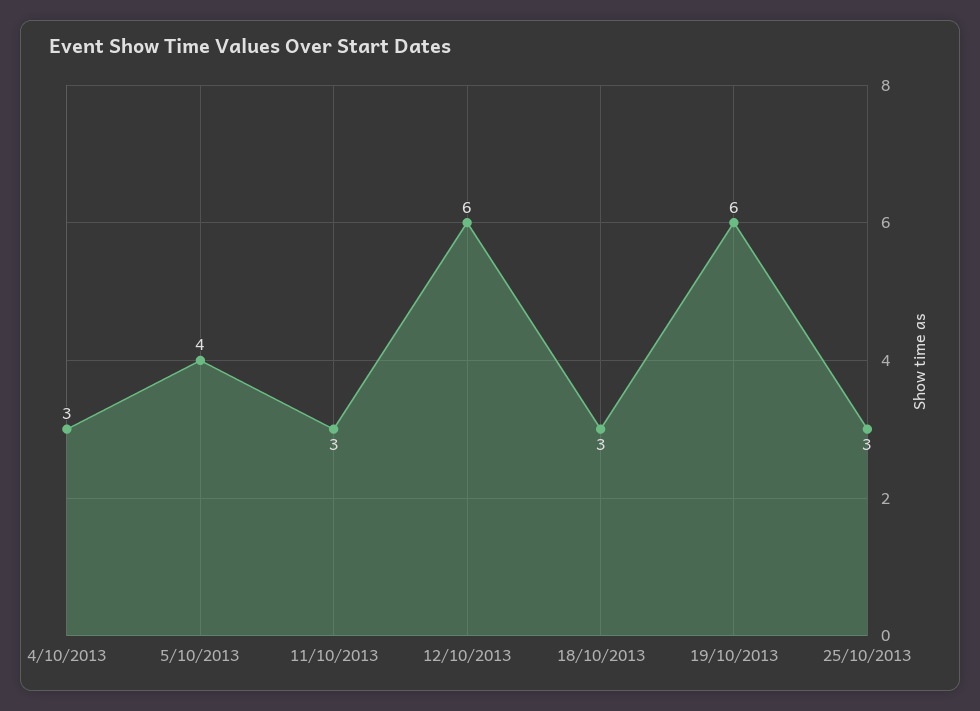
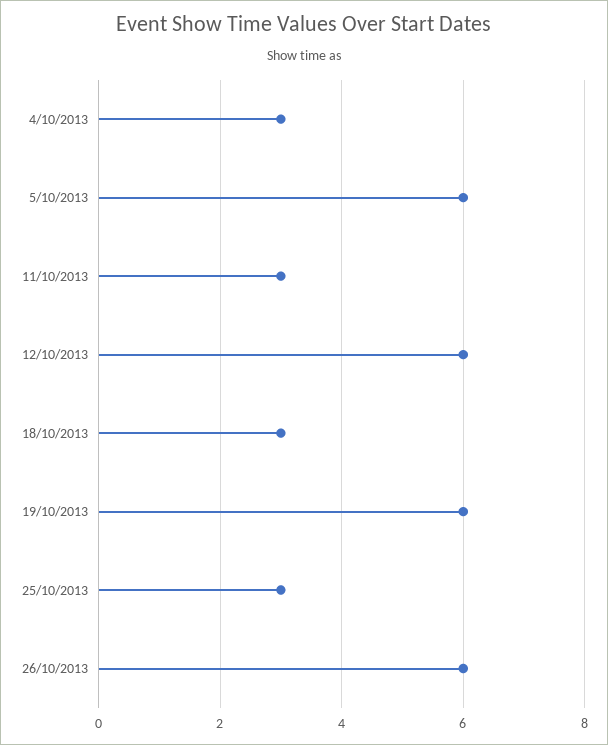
5/10/2013: 4 -> 6
26/10/2013: none -> 6

